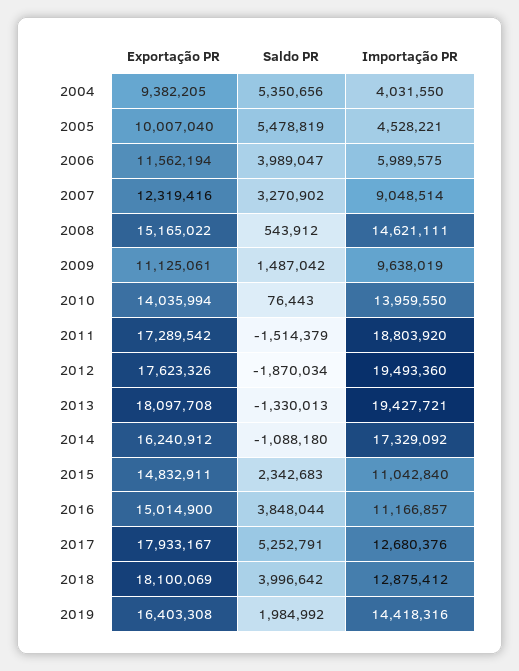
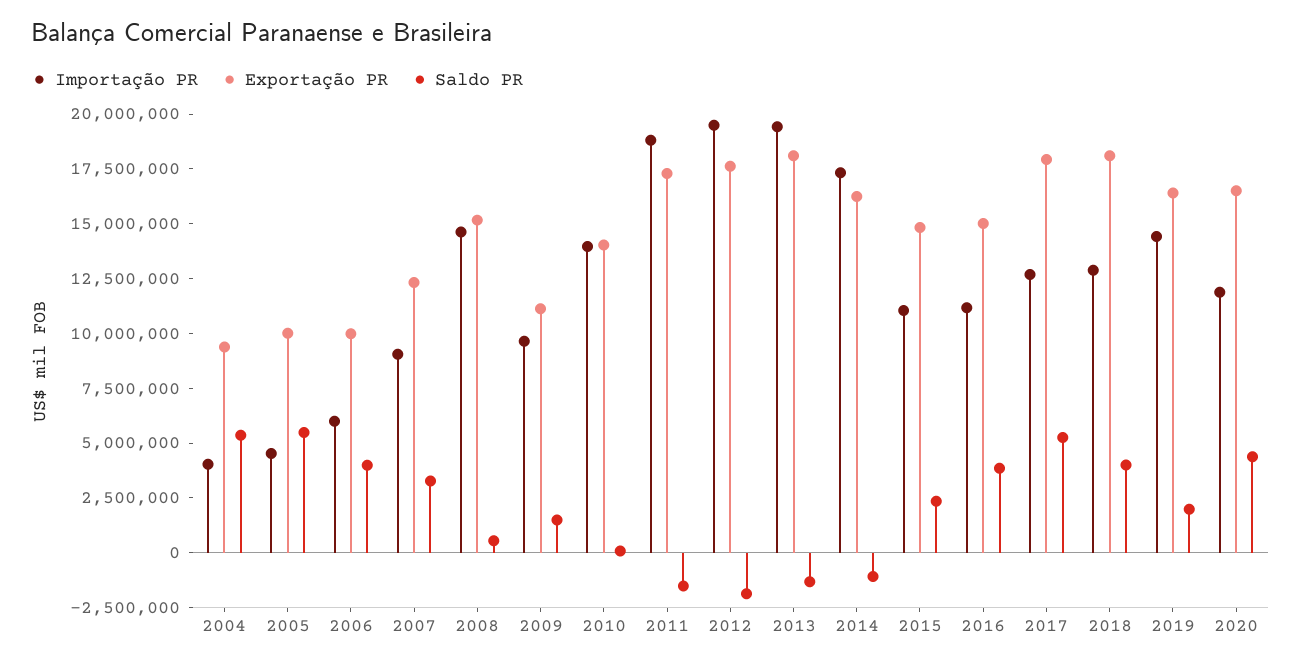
Exportação PR, 2006: 11562194 -> 10000000
Importação PR, 2020: none -> 12000000
Exportação PR, 2020: none -> 16500000
Saldo PR, 2020: none -> 4500000

